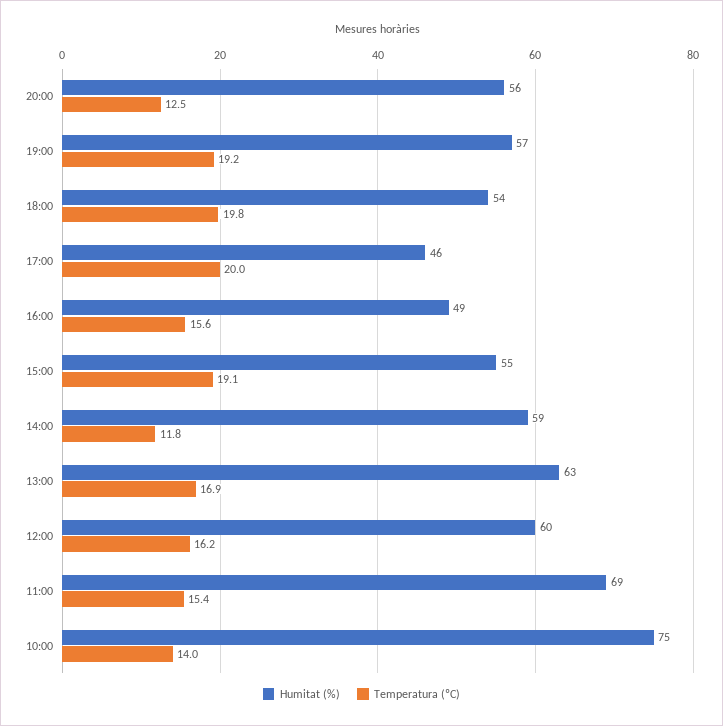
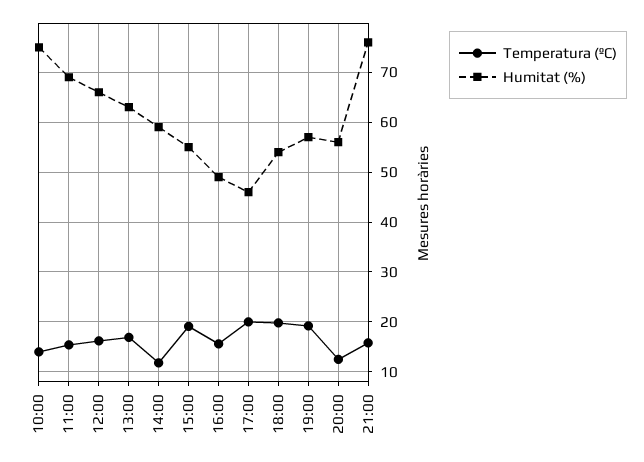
Humitat (%), 12:00: 60 -> 66
Temperatura (ºC), 21:00: none -> 16
Humitat (%), 21:00: none -> 76

